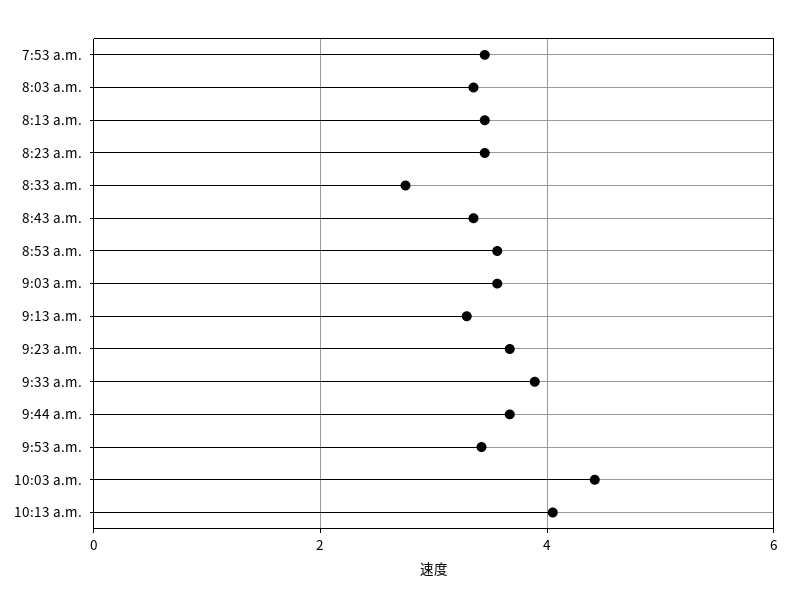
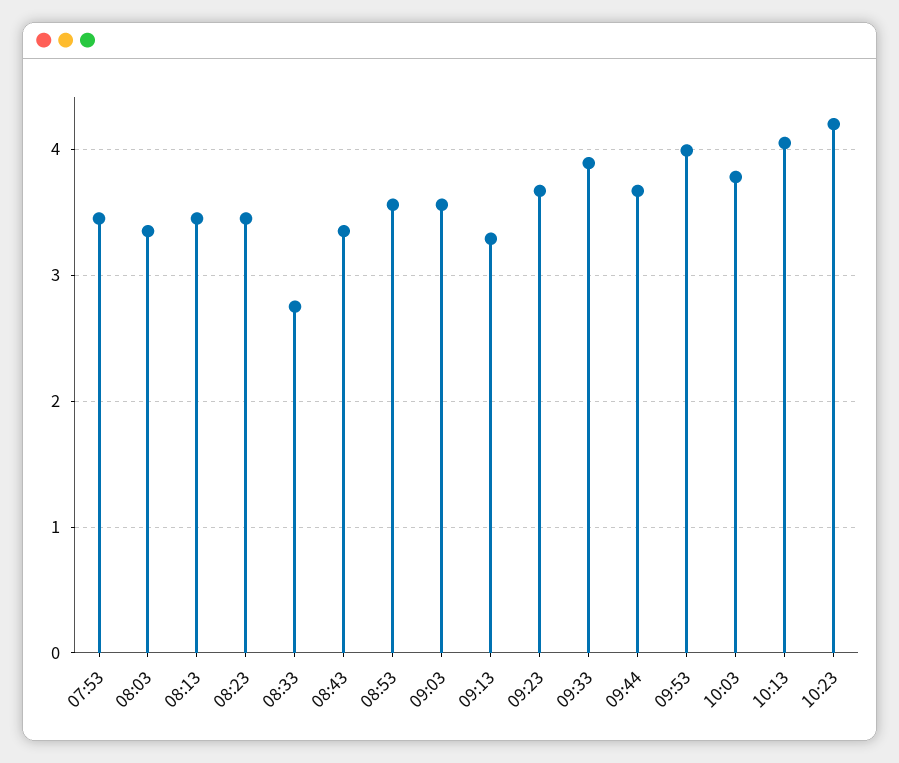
9:53 a.m.: 3.4 -> 4
10:03 a.m.: 4.4 -> 3.8
10:23: none -> 4.2

